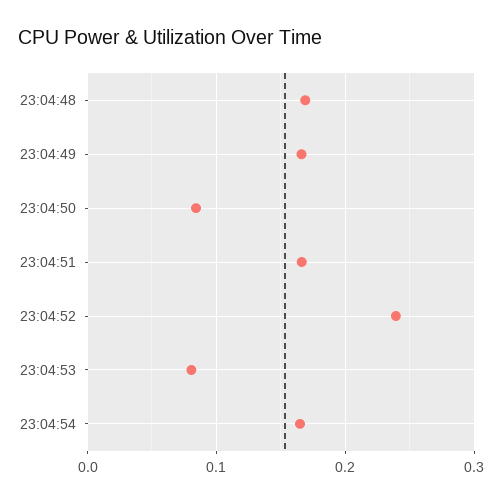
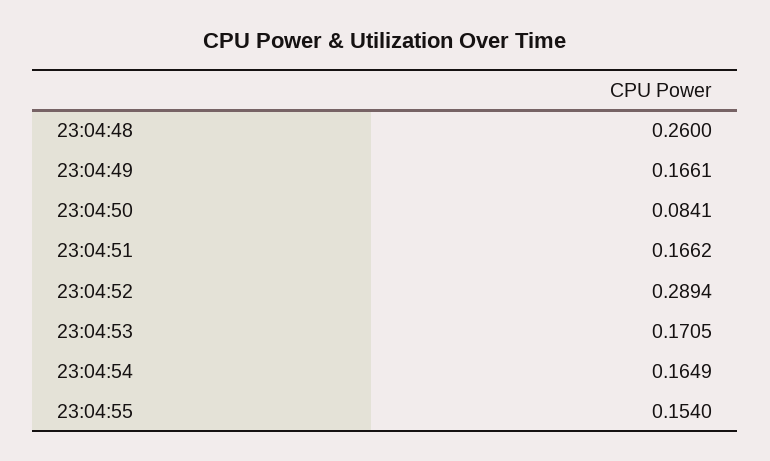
23:04:48: 0.17 -> 0.26
23:04:52: 0.24 -> 0.2894
23:04:53: 0.08 -> 0.1705
23:04:55: none -> 0.154

